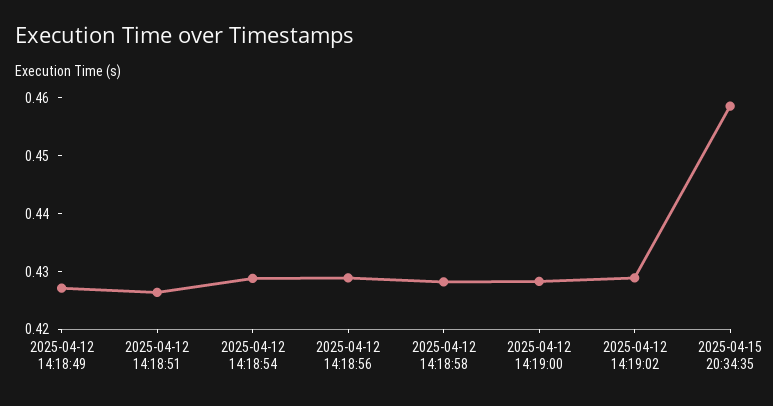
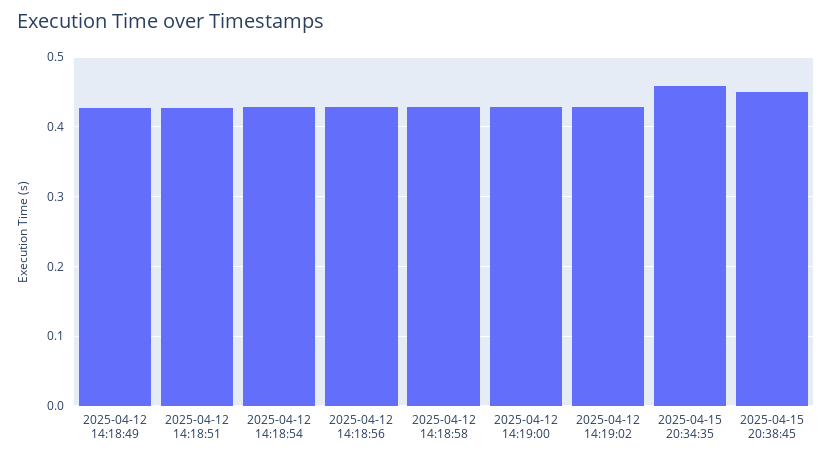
2025-04-15 20:38:45: none -> 0.45

